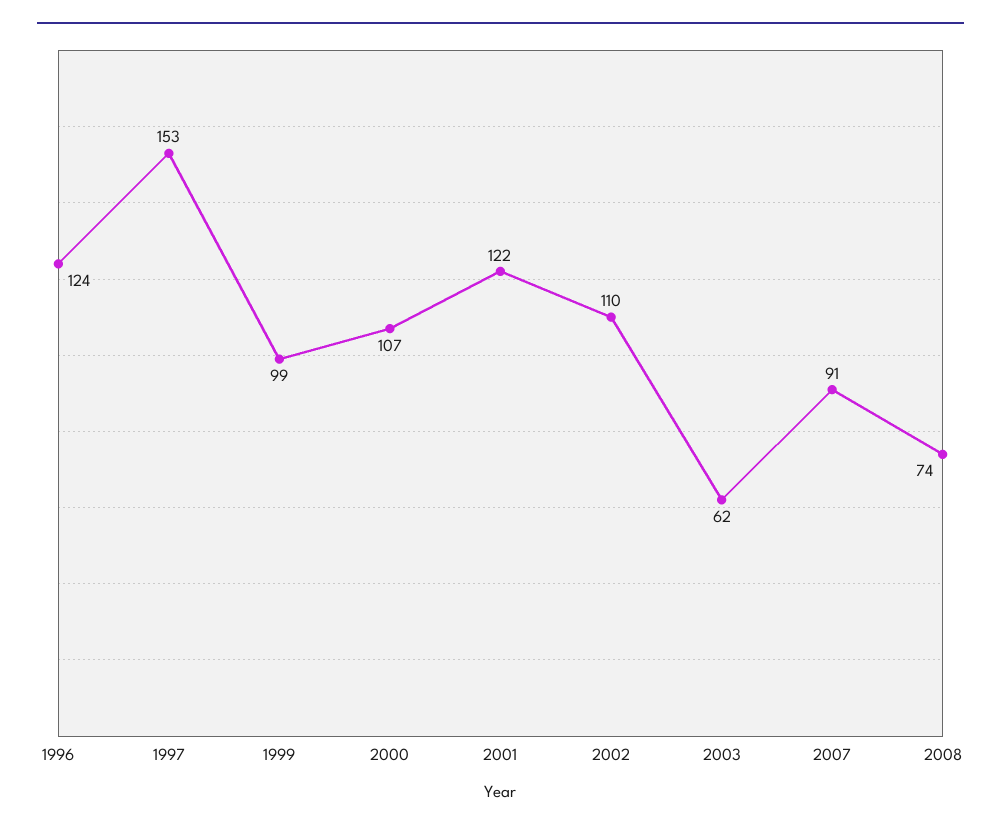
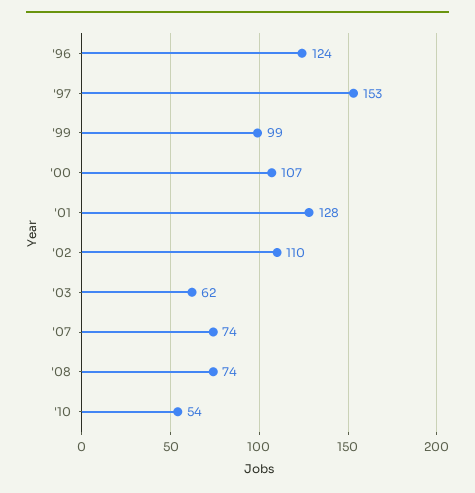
2001: 122 -> 128
2007: 91 -> 74
'10: none -> 54

